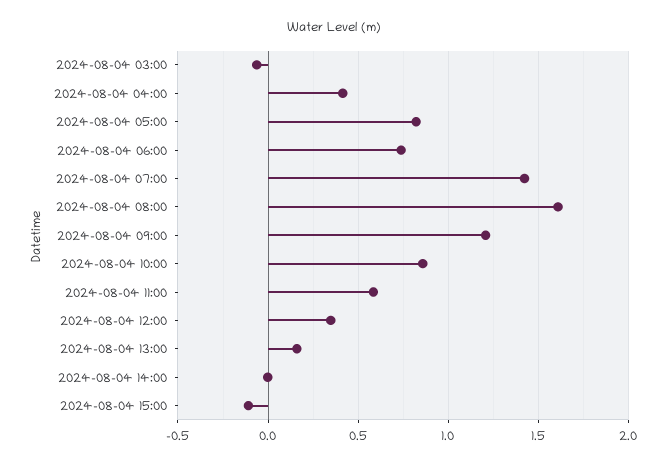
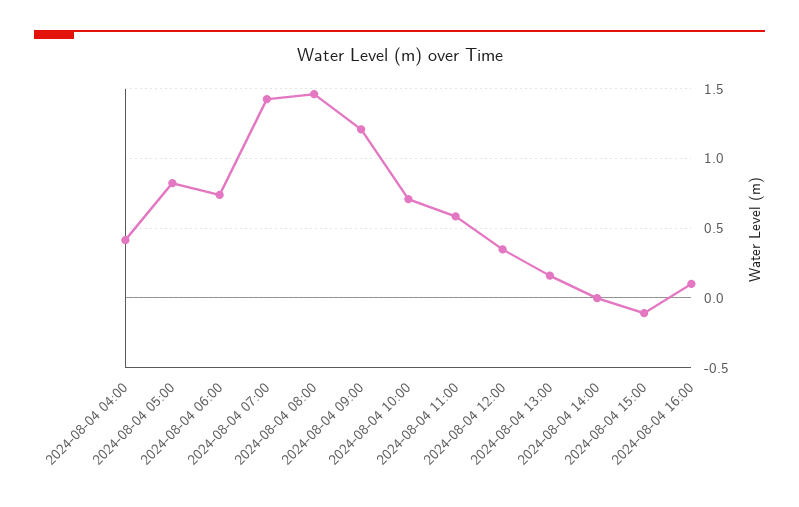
2024-08-04 03:00: -0.05 -> none
2024-08-04 08:00: 1.6 -> 1.45
2024-08-04 10:00: 0.85 -> 0.7
2024-08-04 16:00: none -> 0.1

